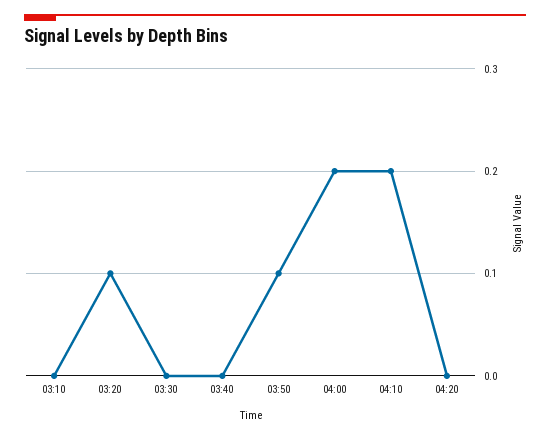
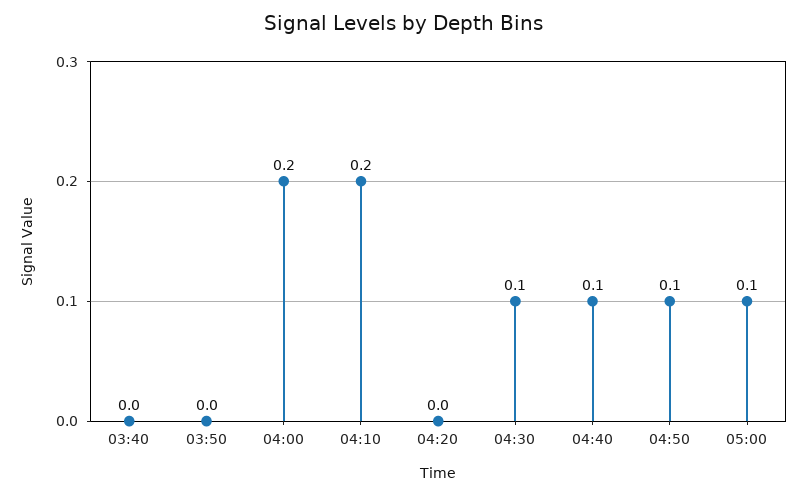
03:10: 0 -> none
03:20: 0.1 -> none
03:30: 0 -> none
03:50: 0.1 -> 0
04:30: none -> 0.1
04:40: none -> 0.1
04:50: none -> 0.1
05:00: none -> 0.1

